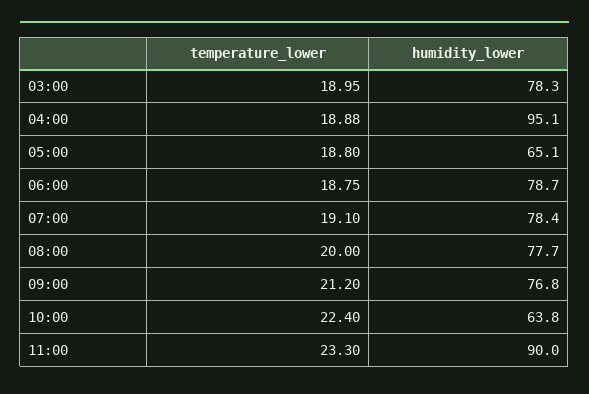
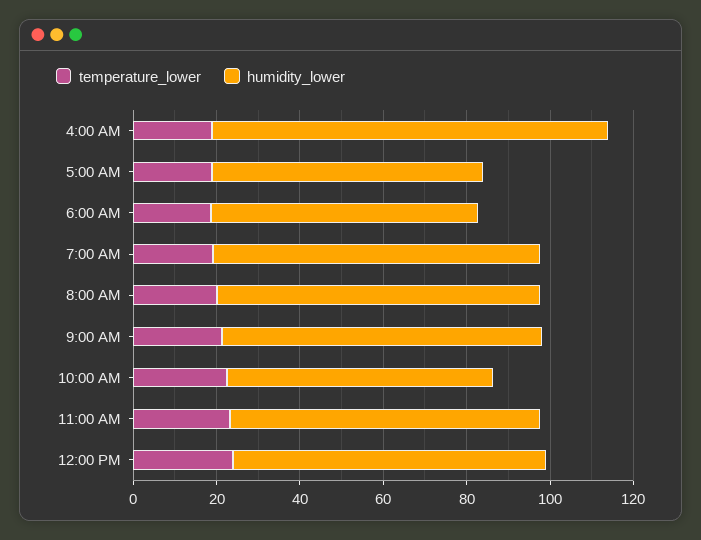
temperature_lower, 03:00: 18.95 -> none
humidity_lower, 03:00: 78.3 -> none
humidity_lower, 06:00: 78.7 -> 65
humidity_lower, 11:00: 90 -> 75
temperature_lower, 12:00 PM: none -> 25
humidity_lower, 12:00 PM: none -> 75

